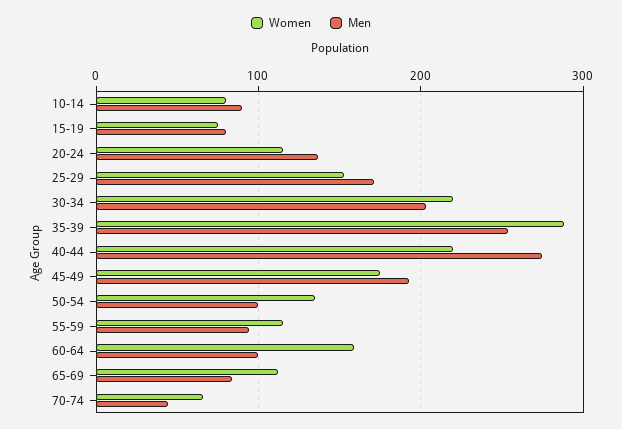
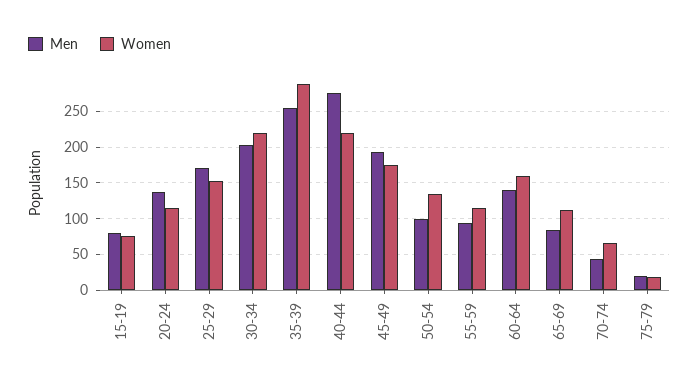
Women, 10-14: 80 -> none
Men, 10-14: 90 -> none
Men, 60-64: 100 -> 140
Men, 75-79: none -> 20
Women, 75-79: none -> 20

